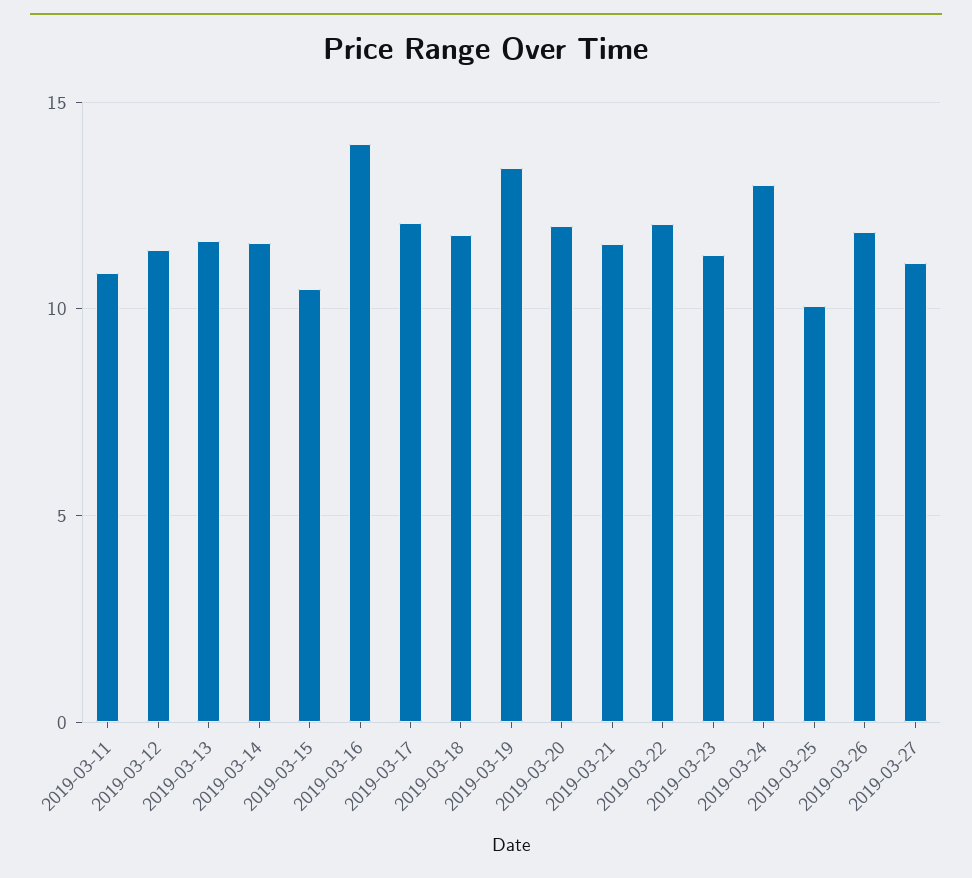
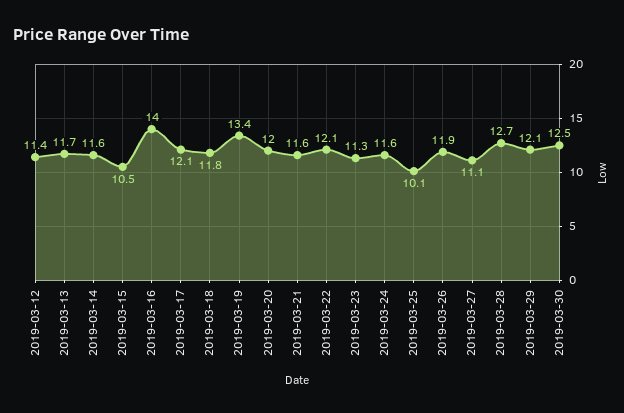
2019-03-11: 11 -> none
2019-03-24: 13 -> 11.6
2019-03-28: none -> 12.7
2019-03-29: none -> 12.1
2019-03-30: none -> 12.5

